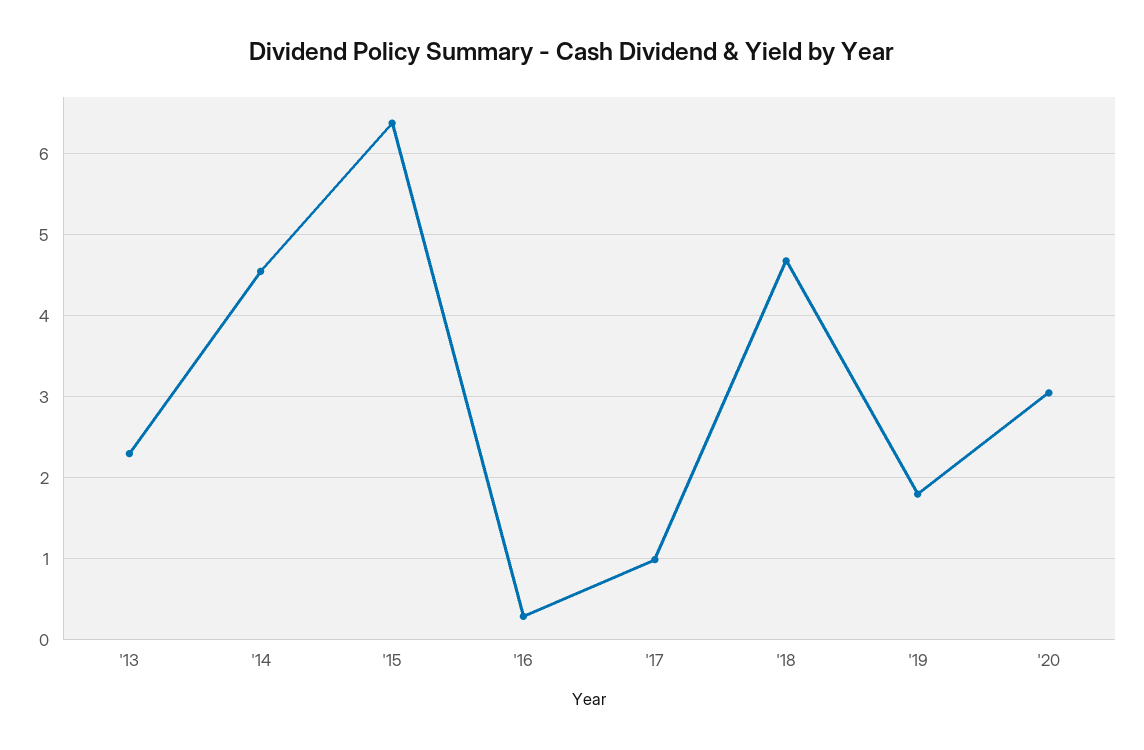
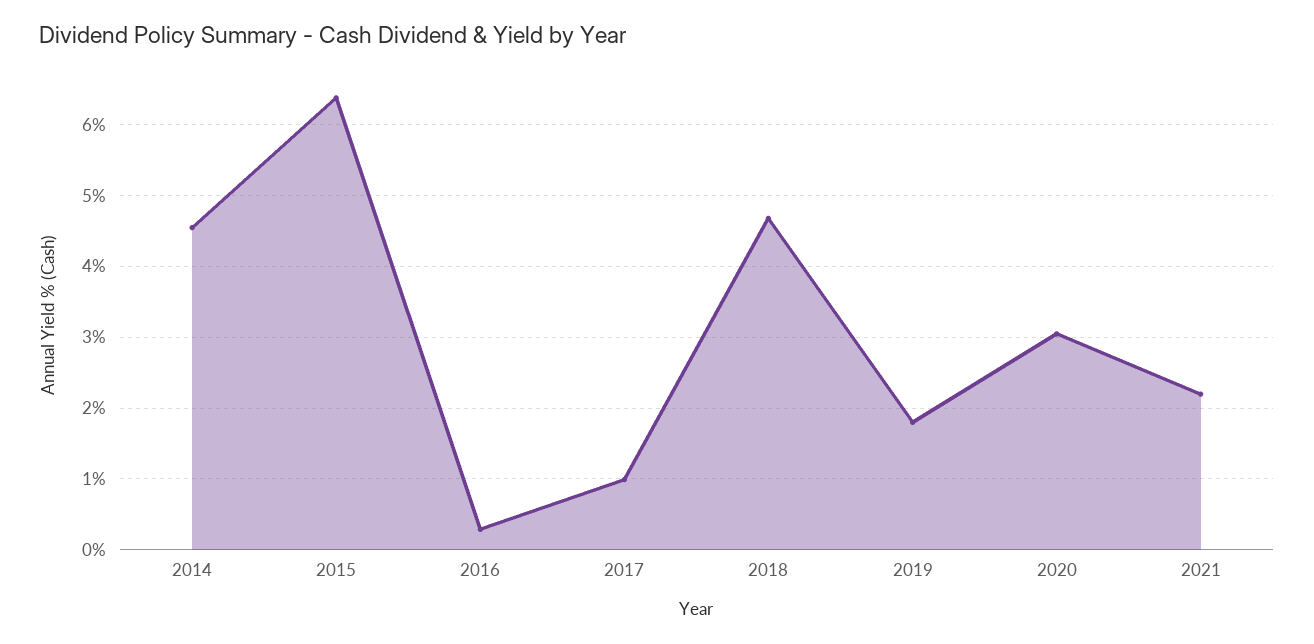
'13: 2.3 -> none
2021: none -> 2.2

